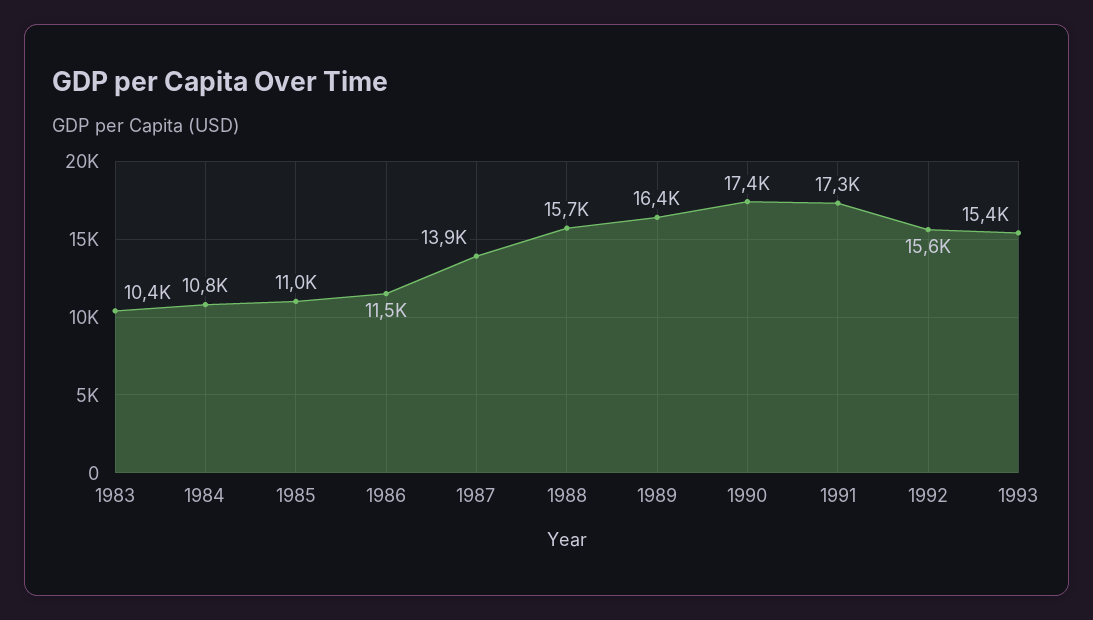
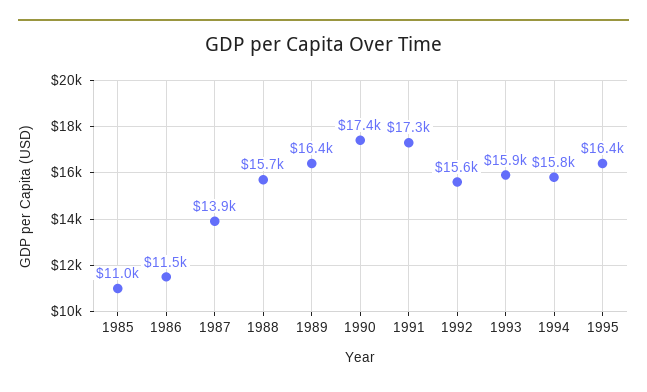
1983: 10400 -> none
1984: 10800 -> none
1993: 15400 -> 15900
1994: none -> 15800
1995: none -> 16400

